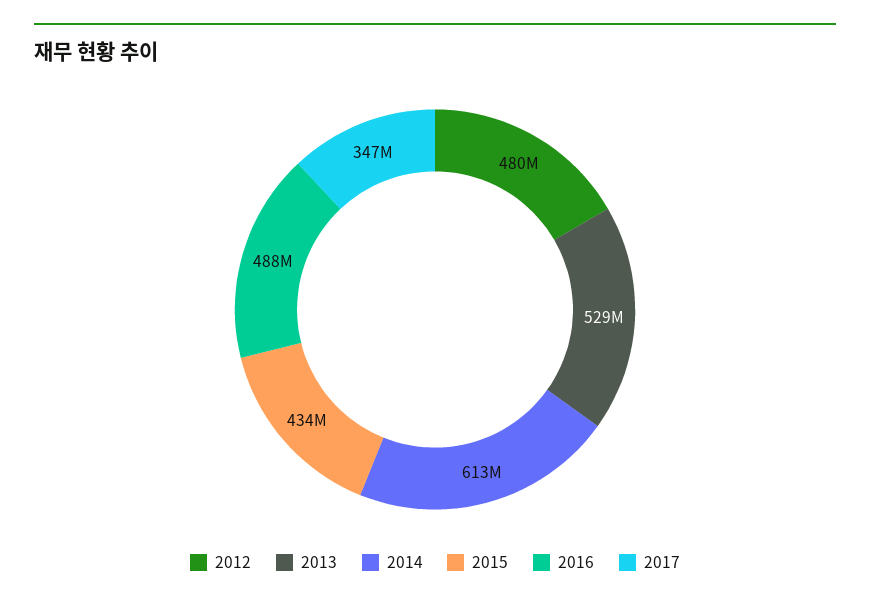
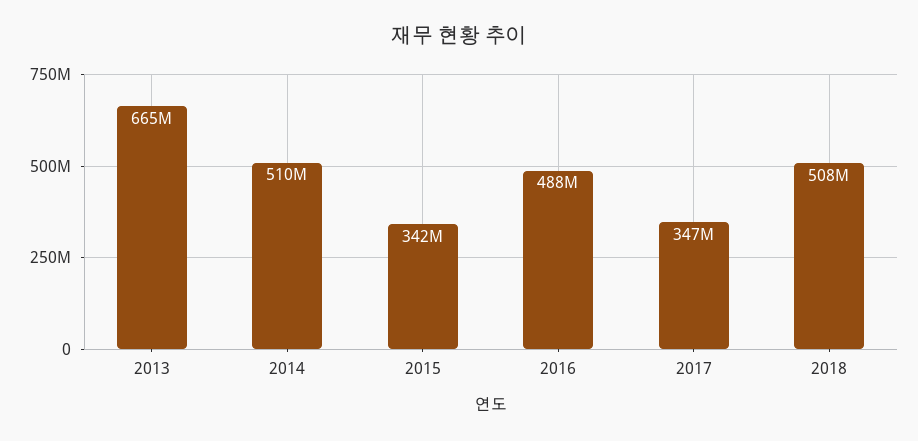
2012: 480000000 -> none
2013: 529000000 -> 665000000
2014: 613000000 -> 510000000
2015: 434000000 -> 342000000
2018: none -> 508000000

